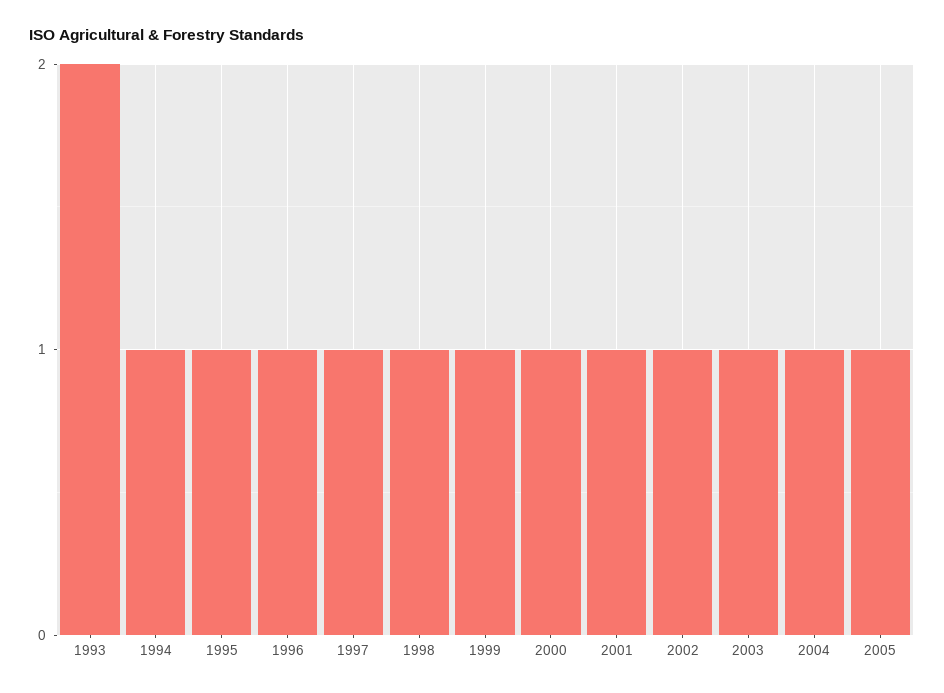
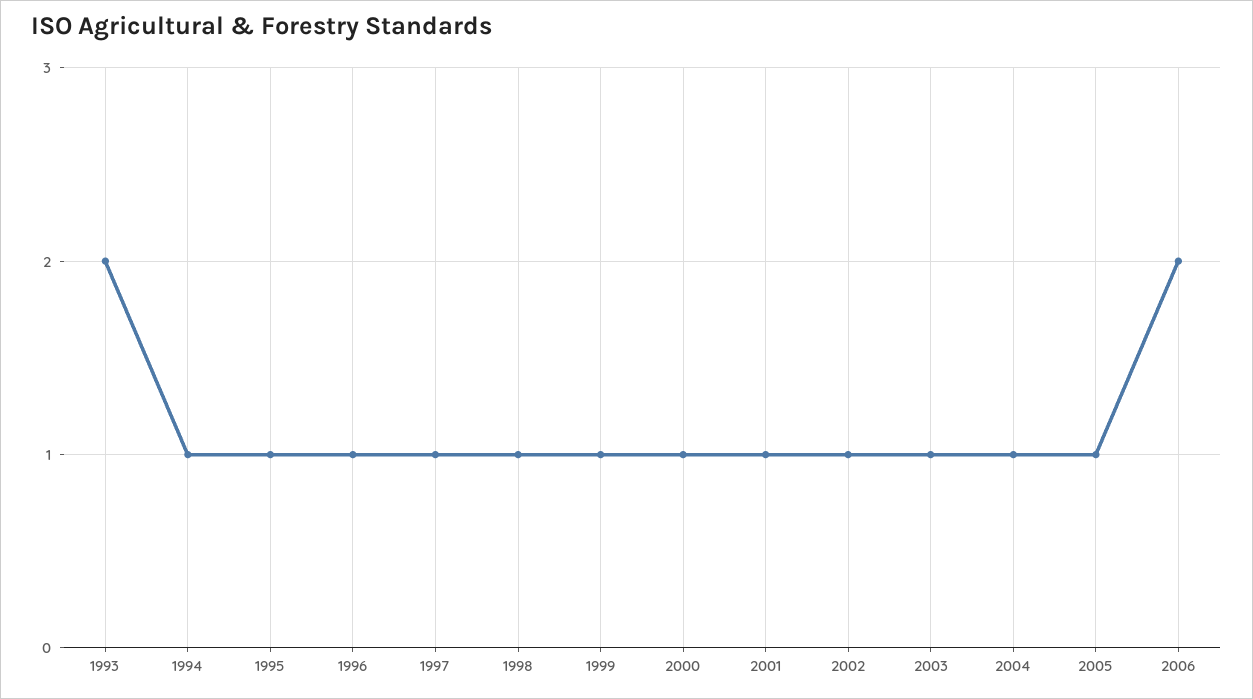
2006: none -> 2

